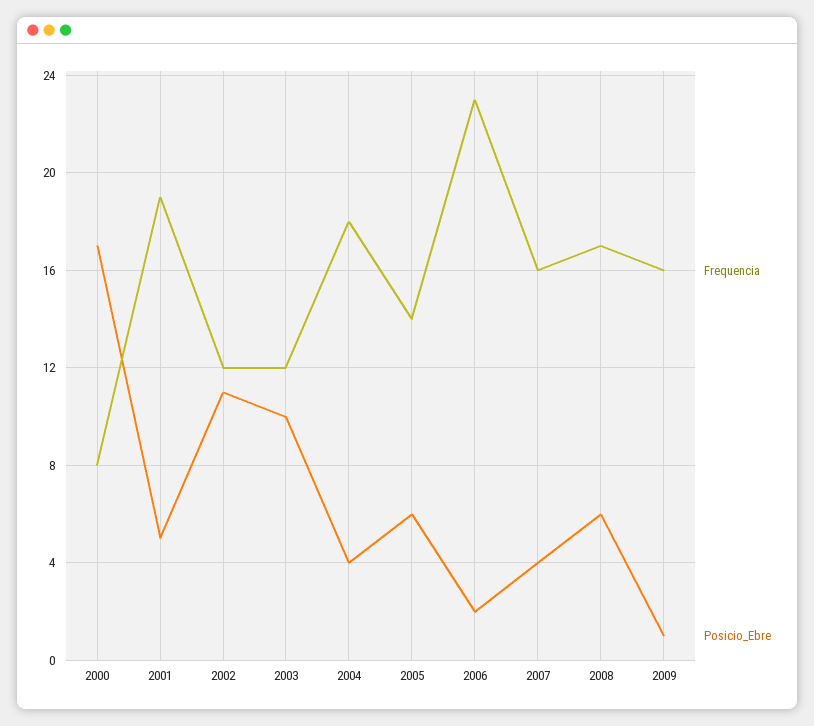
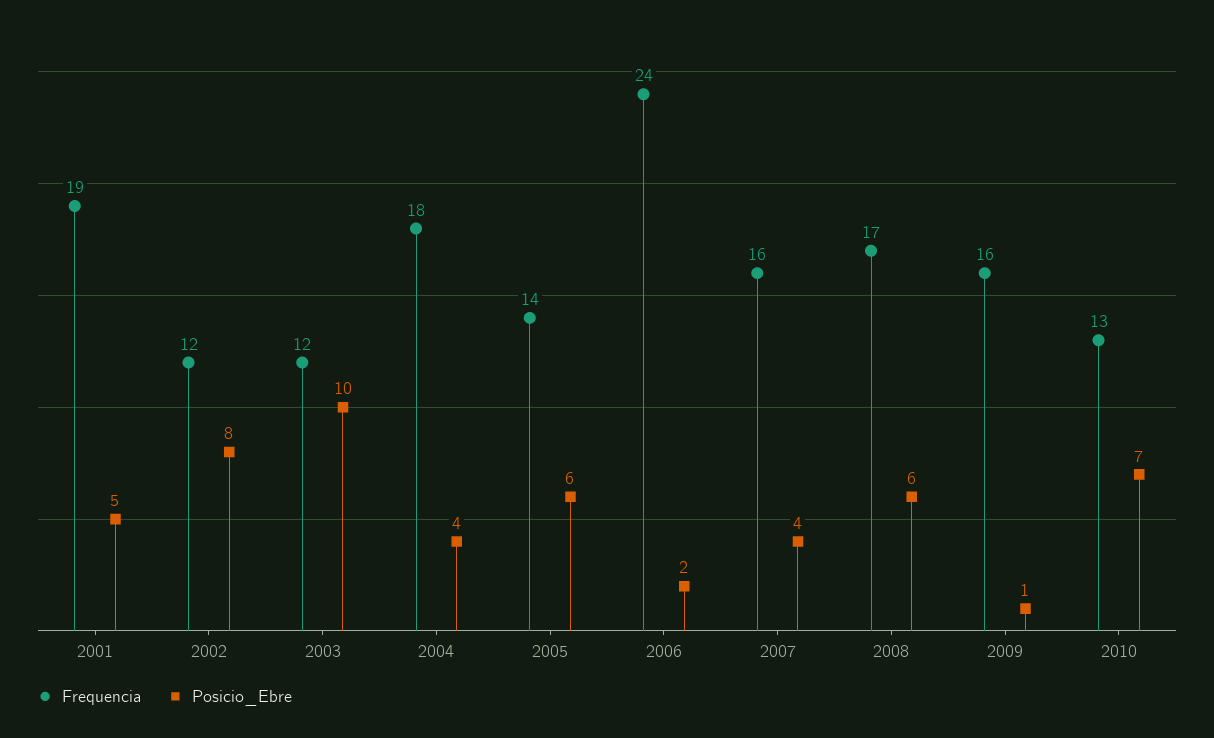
Frequencia, 2000: 8 -> none
Posicio_Ebre, 2000: 17 -> none
Posicio_Ebre, 2002: 11 -> 8
Frequencia, 2006: 23 -> 24
Frequencia, 2010: none -> 13
Posicio_Ebre, 2010: none -> 7

